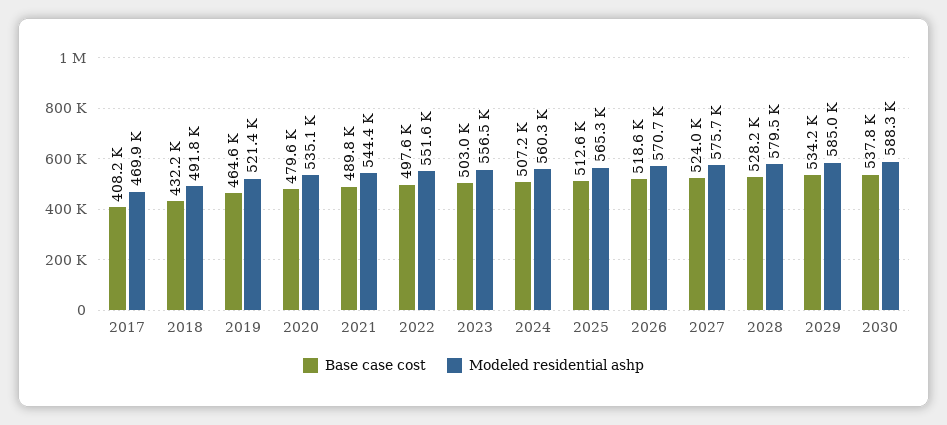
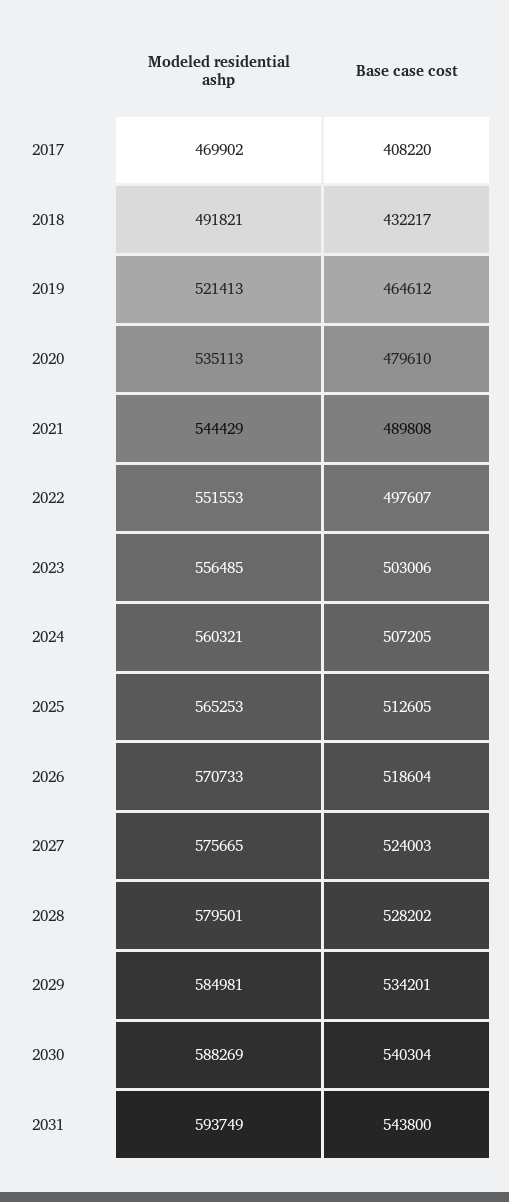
Base case cost, 2030: 537800 -> 540304
Modeled residential ashp, 2031: none -> 593749
Base case cost, 2031: none -> 543800

